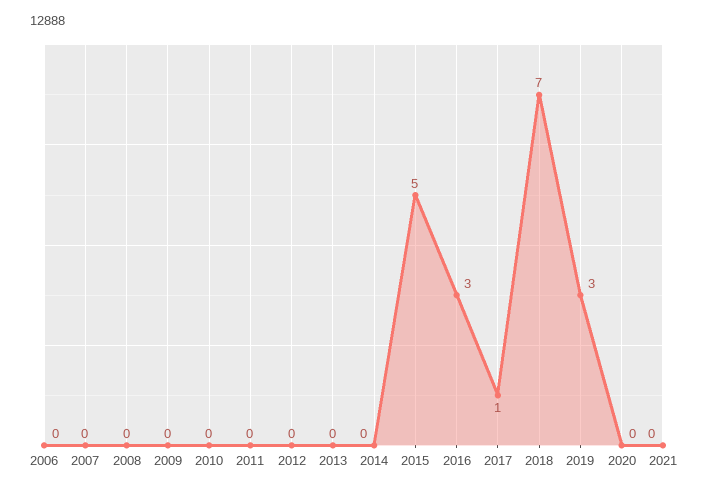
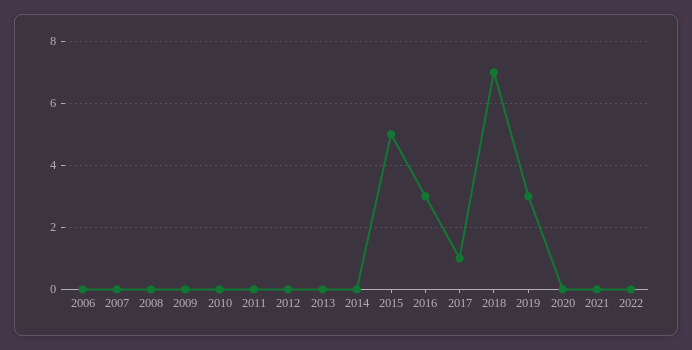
2022: none -> 0

